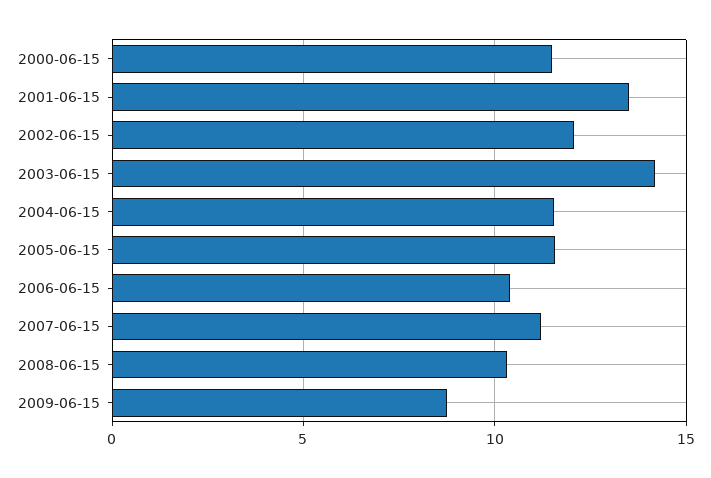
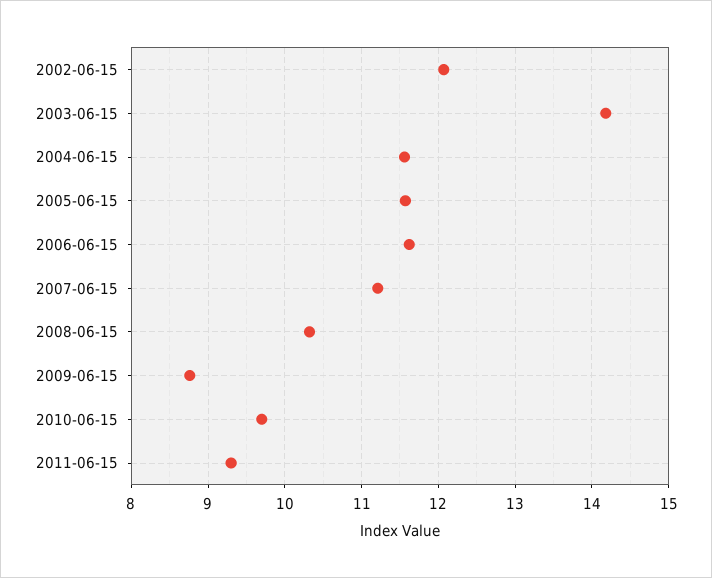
2000-06-15: 11.5 -> none
2001-06-15: 13.5 -> none
2006-06-15: 10.5 -> 11.6
2010-06-15: none -> 9.7
2011-06-15: none -> 9.3

